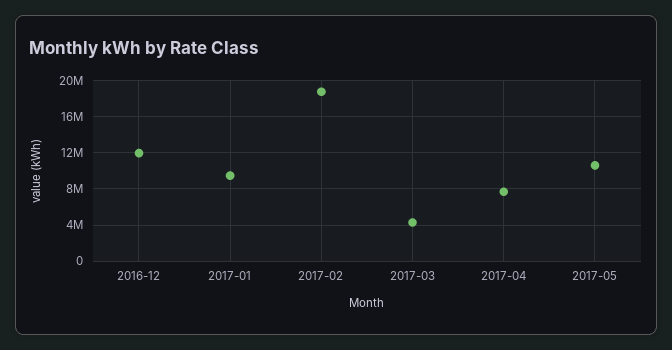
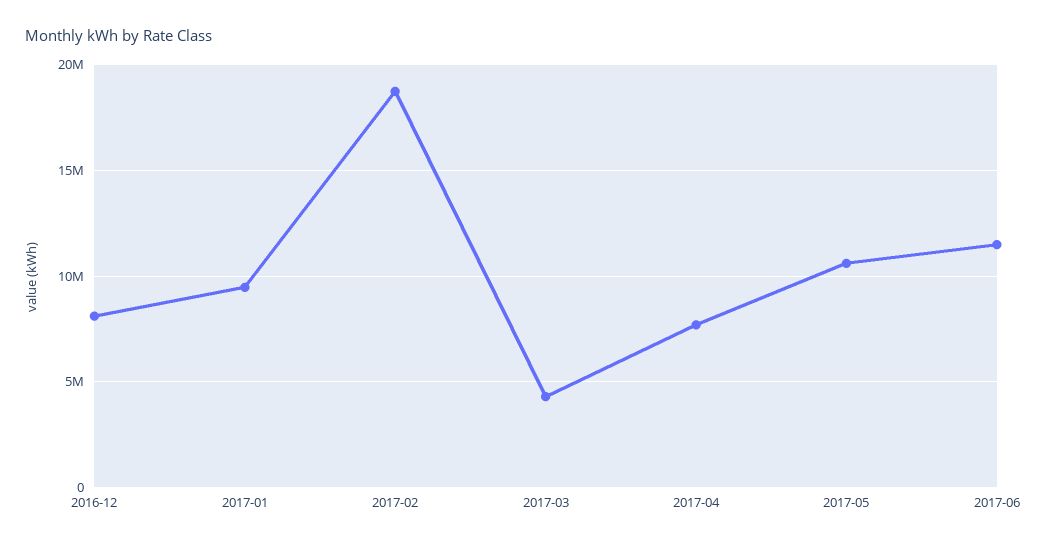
2016-12: 12000000 -> 8000000
2017-06: none -> 11500000

